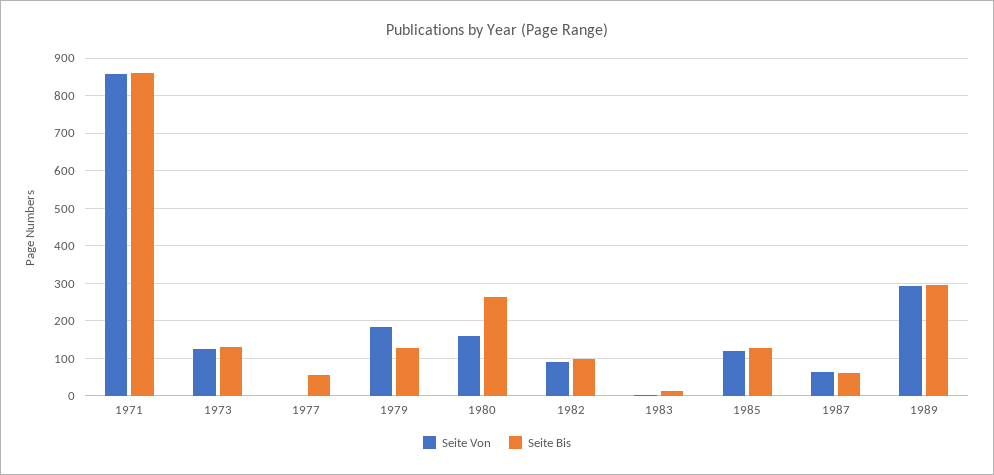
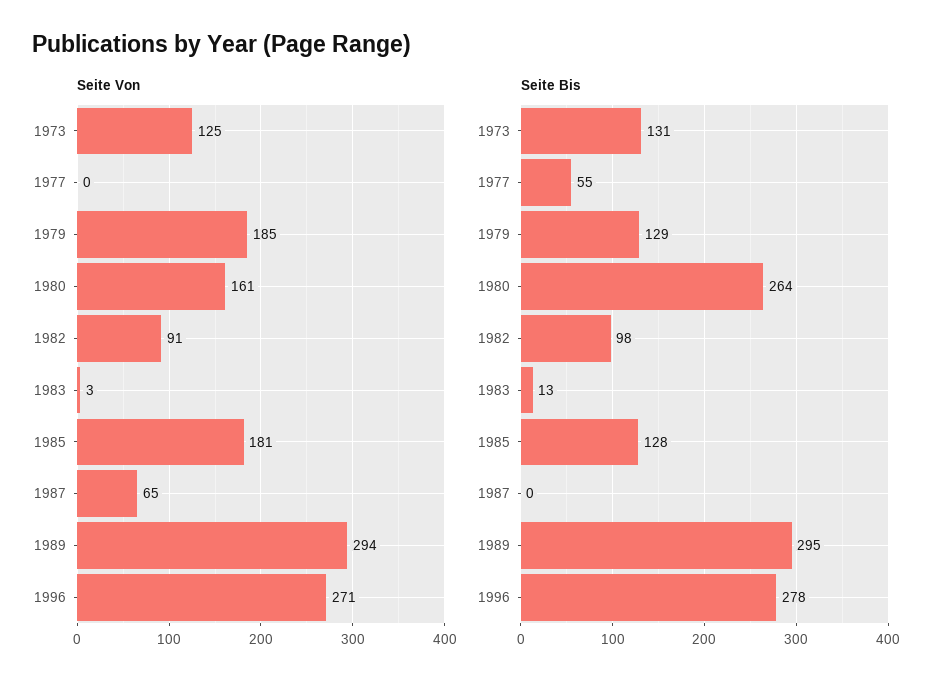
Seite Von, 1971: 860 -> none
Seite Bis, 1971: 860 -> none
Seite Von, 1985: 120 -> 181
Seite Bis, 1987: 60 -> 0
Seite Von, 1996: none -> 271
Seite Bis, 1996: none -> 278

